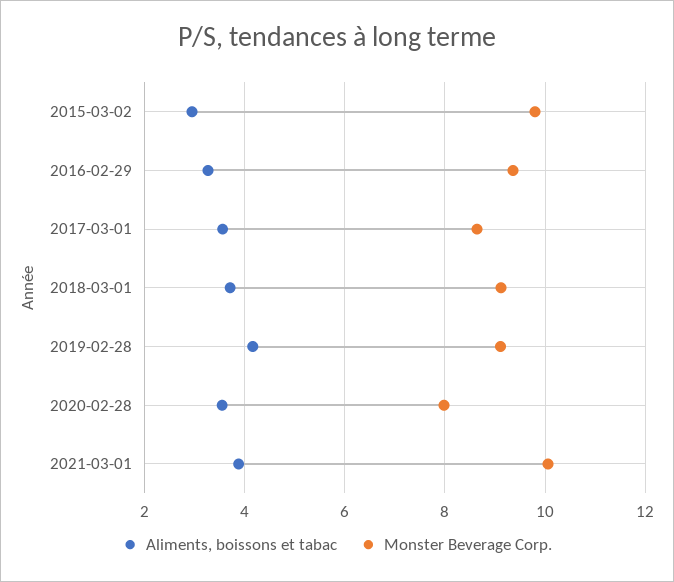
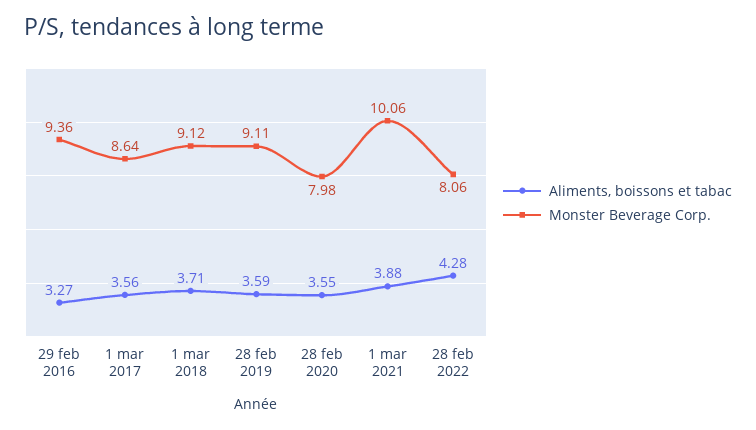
Aliments, boissons et tabac, 2015-03-02: 3 -> none
Monster Beverage Corp., 2015-03-02: 9.8 -> none
Aliments, boissons et tabac, 2019-02-28: 4.2 -> 3.59
Aliments, boissons et tabac, 28 feb 2022: none -> 4.28
Monster Beverage Corp., 28 feb 2022: none -> 8.06

